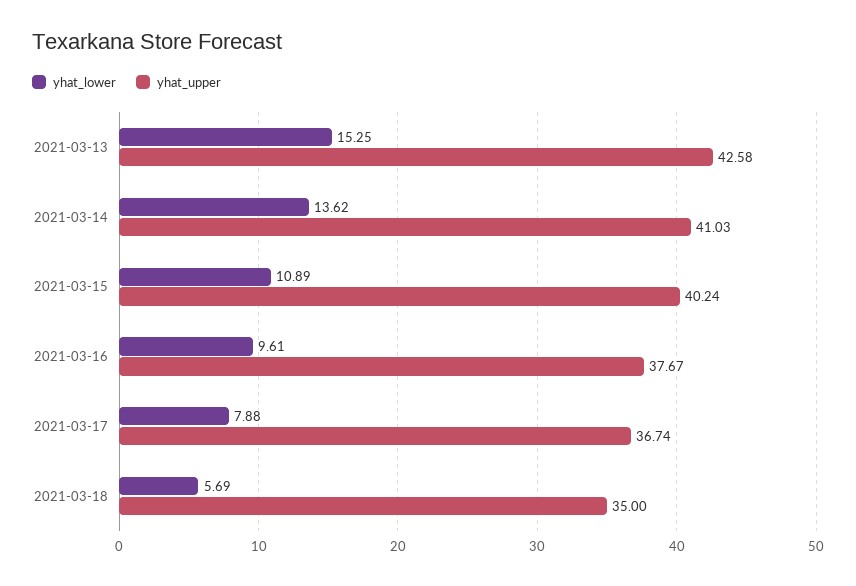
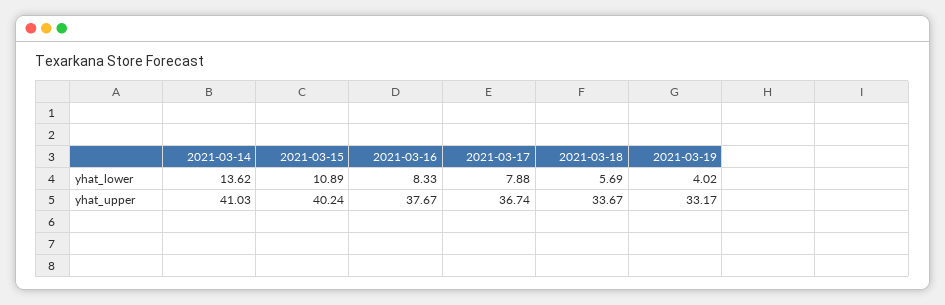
yhat_lower, 2021-03-13: 15.25 -> none
yhat_upper, 2021-03-13: 42.58 -> none
yhat_lower, 2021-03-16: 9.61 -> 8.33
yhat_upper, 2021-03-18: 35 -> 33.67
yhat_lower, 2021-03-19: none -> 4.02
yhat_upper, 2021-03-19: none -> 33.17

